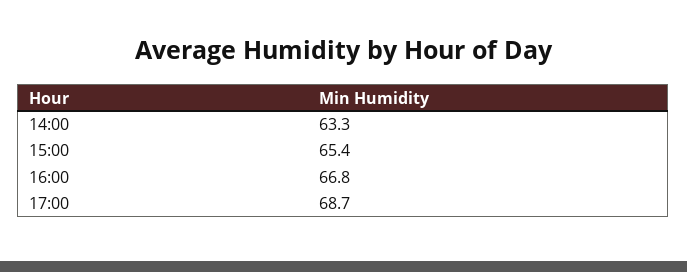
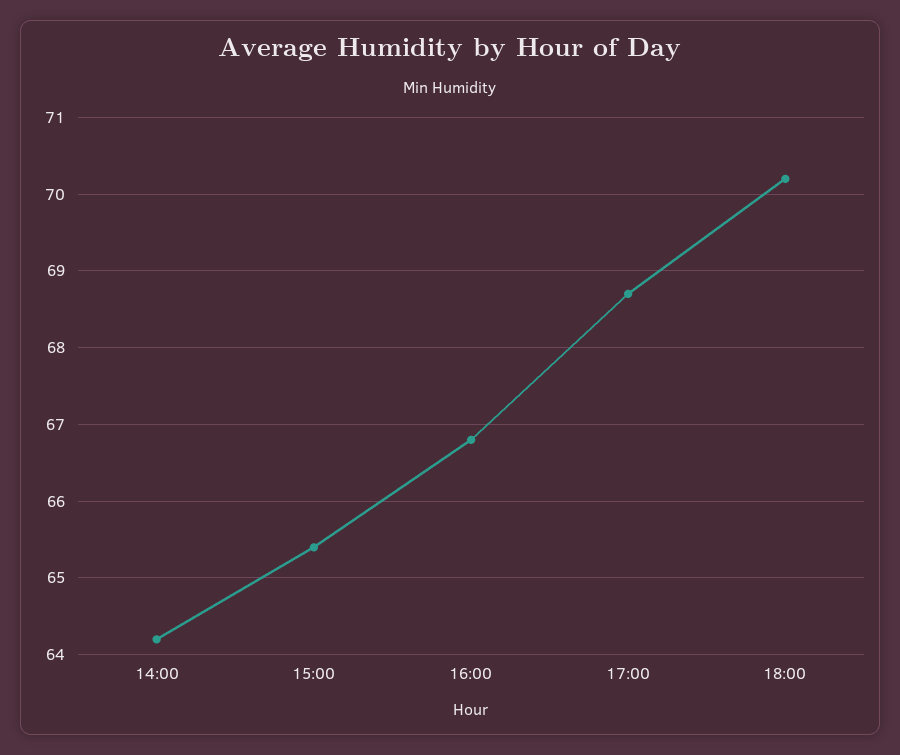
14:00: 63.3 -> 64.2
18:00: none -> 70.2

